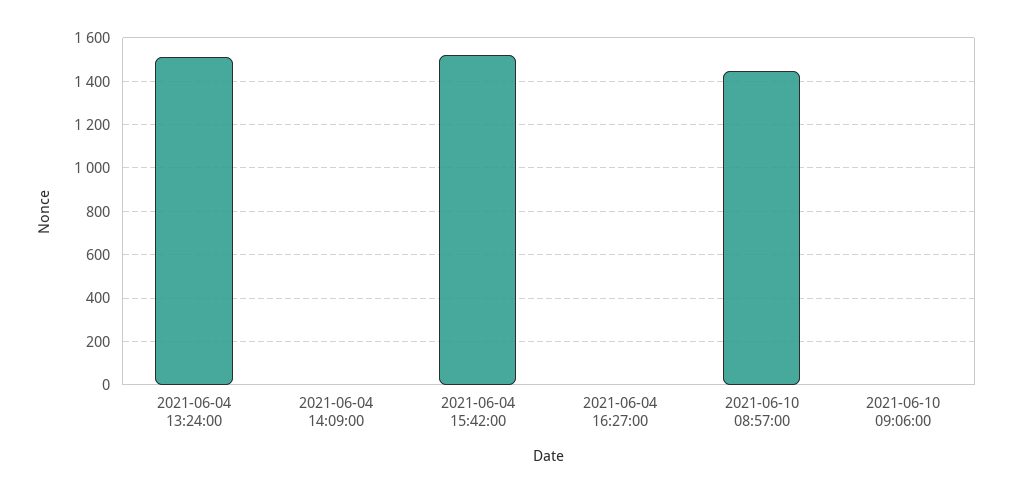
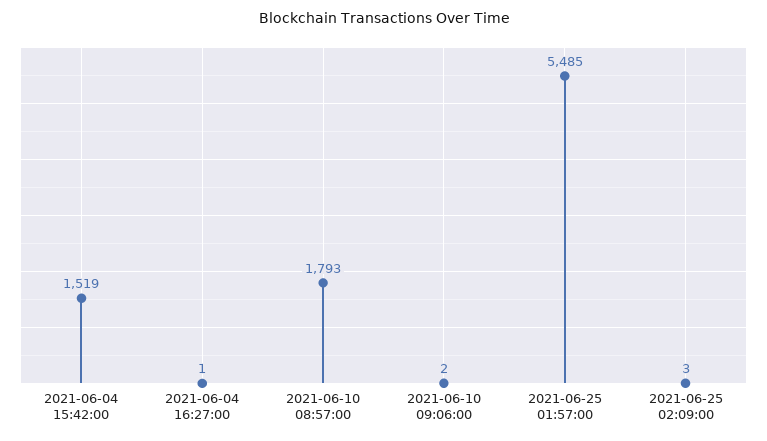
2021-06-04 13:24:00: 1500 -> none
2021-06-04 14:09:00: 0 -> none
2021-06-10 08:57:00: 1450 -> 1793
2021-06-25 01:57:00: none -> 5485
2021-06-25 02:09:00: none -> 3

